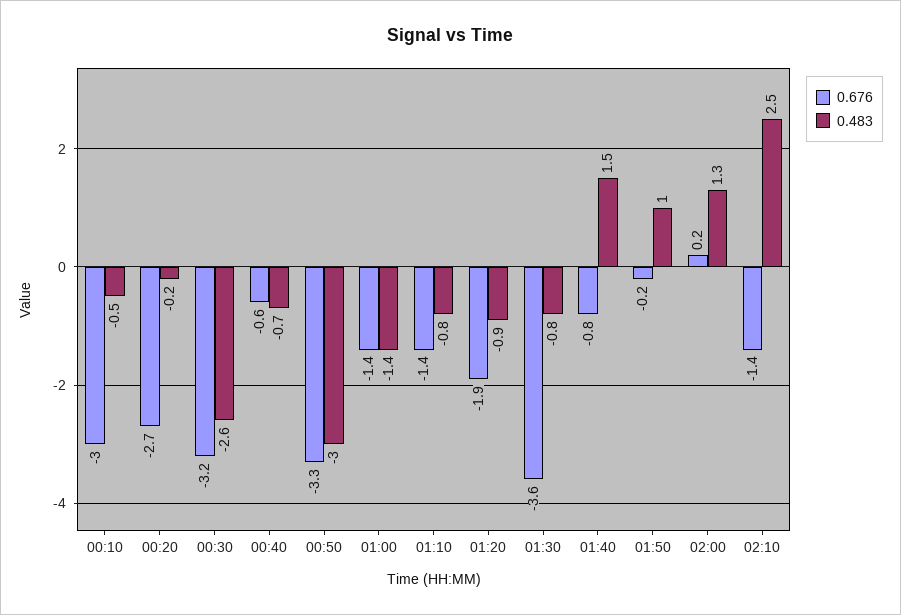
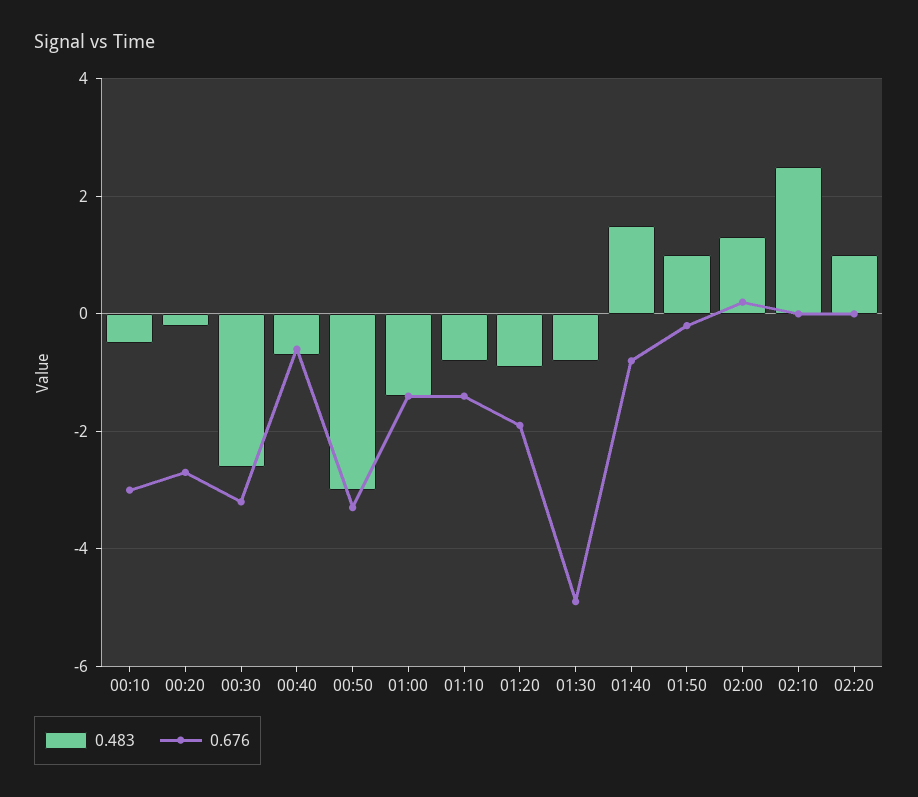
0.676, 01:30: -3.6 -> -5
0.676, 02:10: -1.4 -> 0
0.483, 02:20: none -> 1
0.676, 02:20: none -> 0

